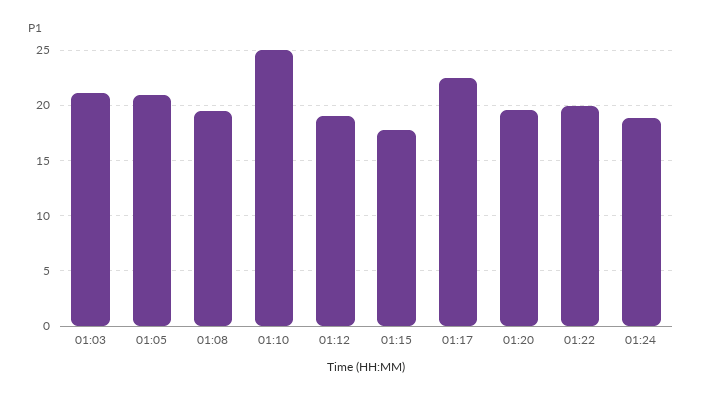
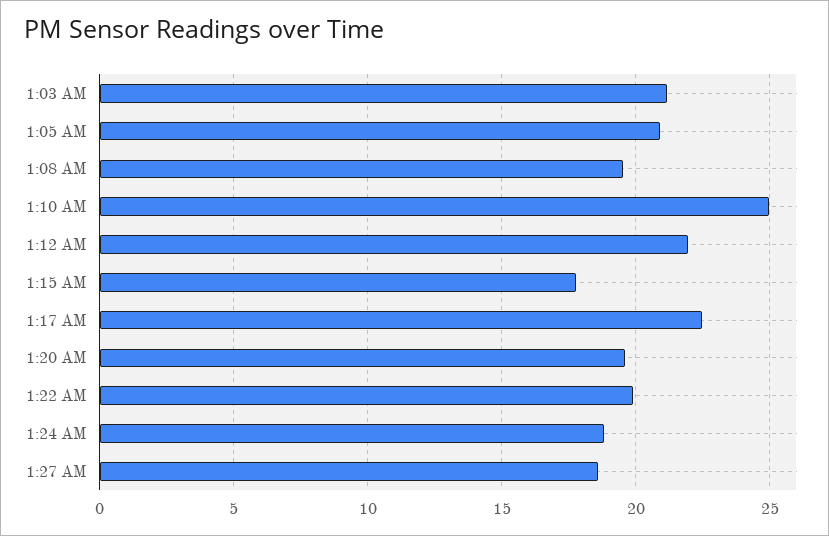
01:12: 19 -> 22
1:27 AM: none -> 18.5

